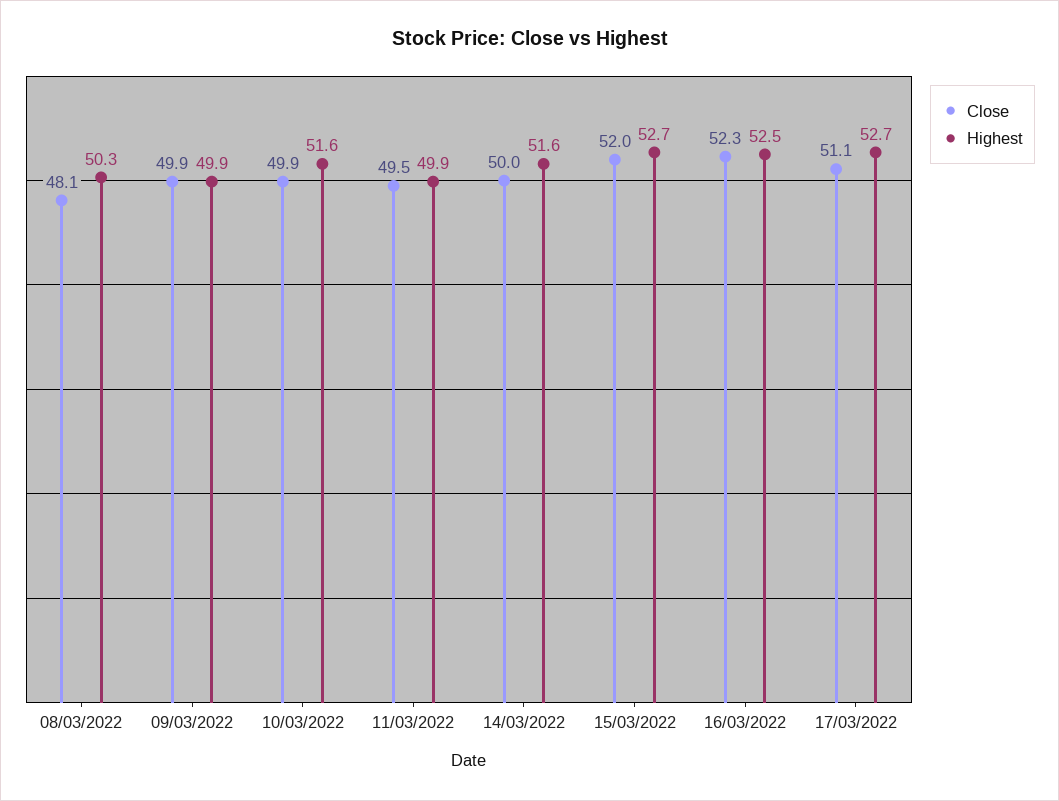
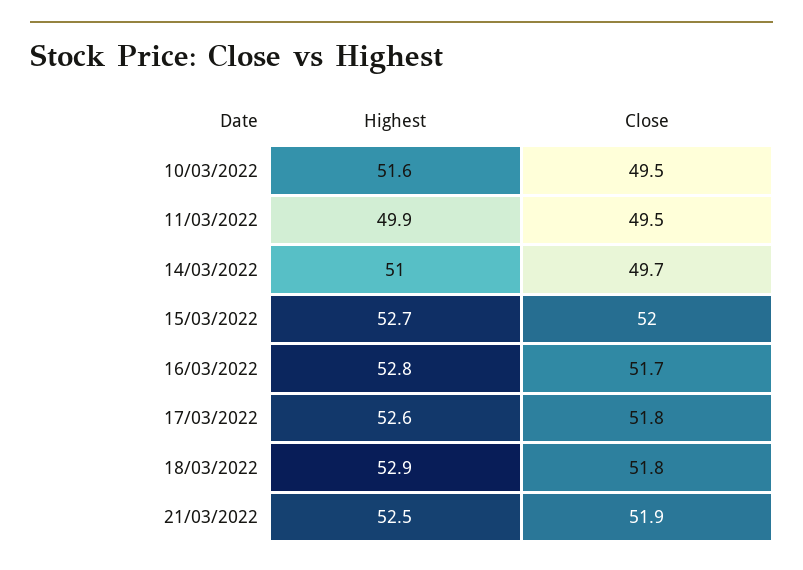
Close, 08/03/2022: 48.1 -> none
Highest, 08/03/2022: 50.3 -> none
Close, 09/03/2022: 49.9 -> none
Highest, 09/03/2022: 49.9 -> none
Close, 10/03/2022: 49.9 -> 49.5
Close, 14/03/2022: 50 -> 49.7
Highest, 14/03/2022: 51.6 -> 51
Close, 16/03/2022: 52.3 -> 51.7
Highest, 16/03/2022: 52.5 -> 52.8
Close, 17/03/2022: 51.1 -> 51.8
Highest, 17/03/2022: 52.7 -> 52.6
Highest, 18/03/2022: none -> 52.9
Close, 18/03/2022: none -> 51.8
Highest, 21/03/2022: none -> 52.5
Close, 21/03/2022: none -> 51.9

